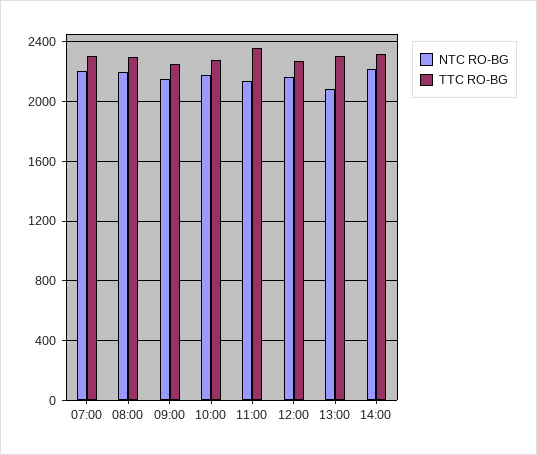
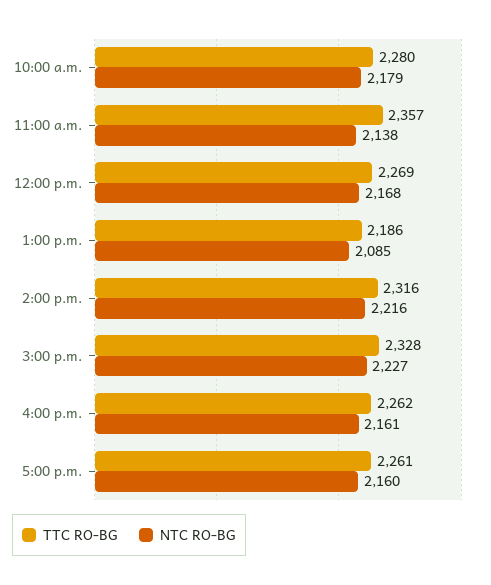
NTC RO-BG, 07:00: 2200 -> none
TTC RO-BG, 07:00: 2300 -> none
NTC RO-BG, 08:00: 2200 -> none
TTC RO-BG, 08:00: 2300 -> none
NTC RO-BG, 09:00: 2150 -> none
TTC RO-BG, 09:00: 2250 -> none
TTC RO-BG, 13:00: 2300 -> 2186
TTC RO-BG, 3:00 p.m.: none -> 2328
NTC RO-BG, 3:00 p.m.: none -> 2227
TTC RO-BG, 4:00 p.m.: none -> 2262
NTC RO-BG, 4:00 p.m.: none -> 2161
TTC RO-BG, 5:00 p.m.: none -> 2261
NTC RO-BG, 5:00 p.m.: none -> 2160

